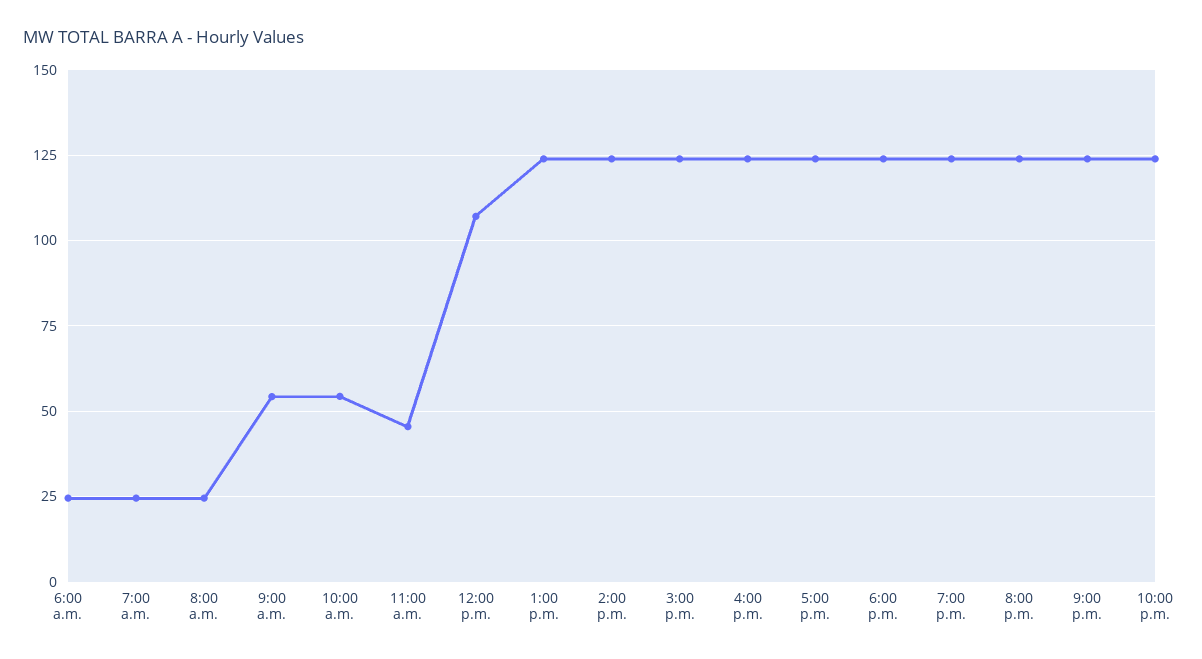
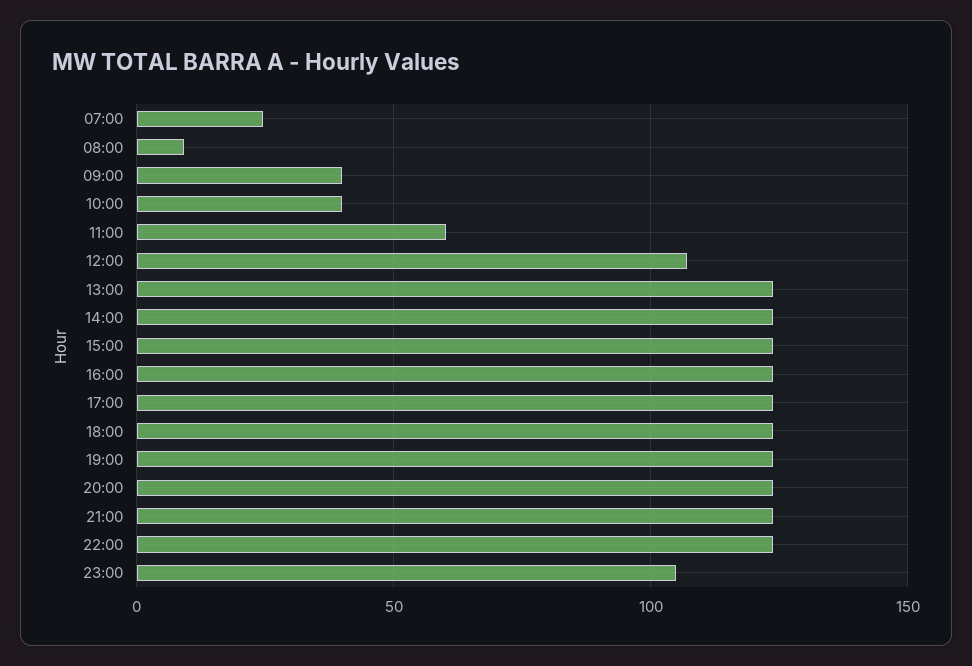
6:00 a.m.: 25 -> none
8:00 a.m.: 25 -> 10
9:00 a.m.: 55 -> 40
10:00 a.m.: 55 -> 40
11:00 a.m.: 45 -> 60
23:00: none -> 105

